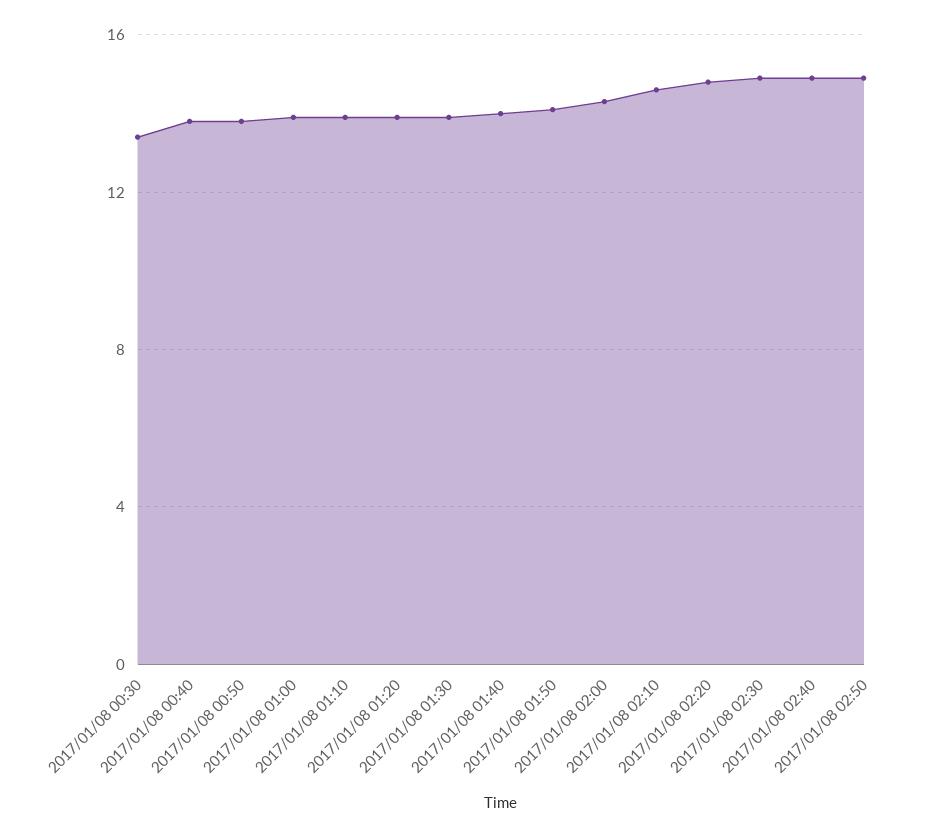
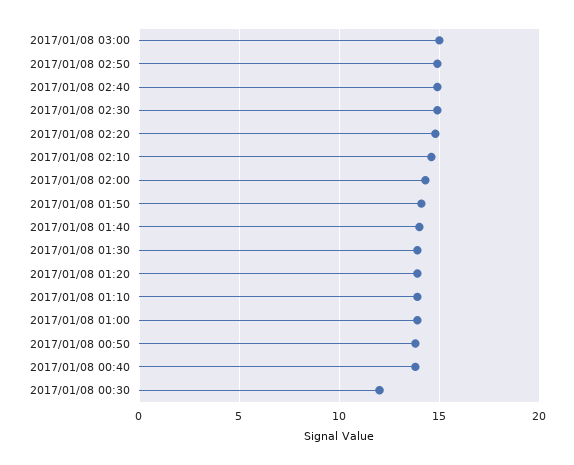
2017/01/08 00:30: 13.5 -> 12
2017/01/08 03:00: none -> 15

